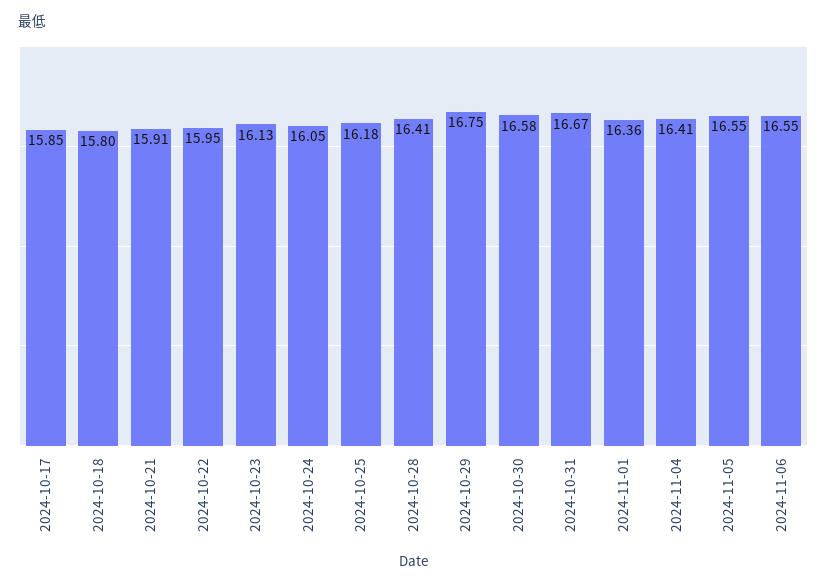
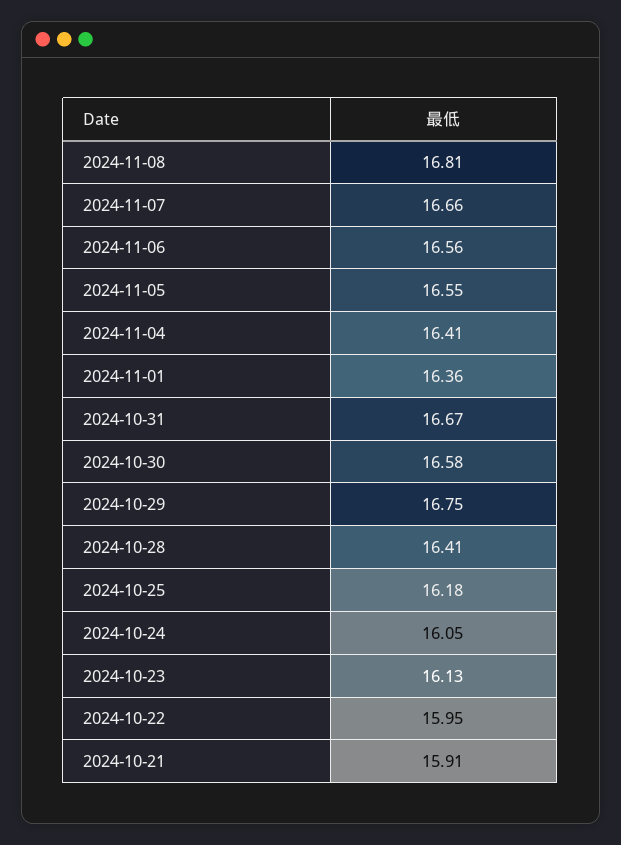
2024-10-17: 15.85 -> none
2024-10-18: 15.8 -> none
2024-11-06: 16.55 -> 16.56
2024-11-08: none -> 16.81
2024-11-07: none -> 16.66

